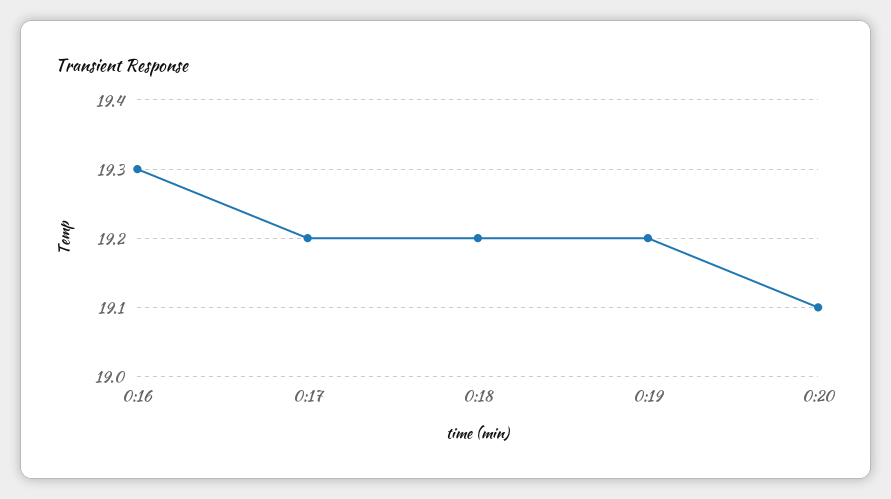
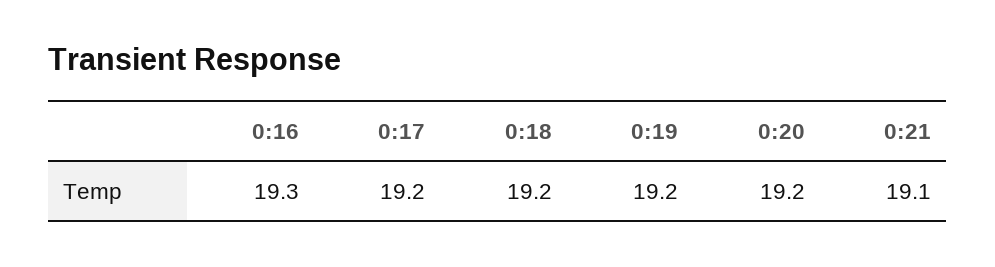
0:20: 19.1 -> 19.2
0:21: none -> 19.1

